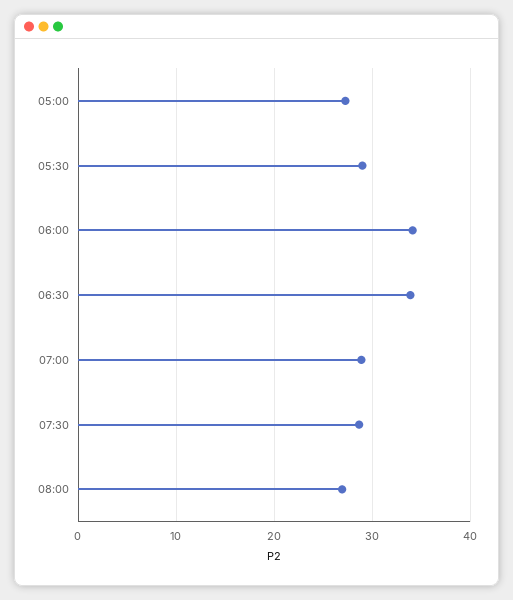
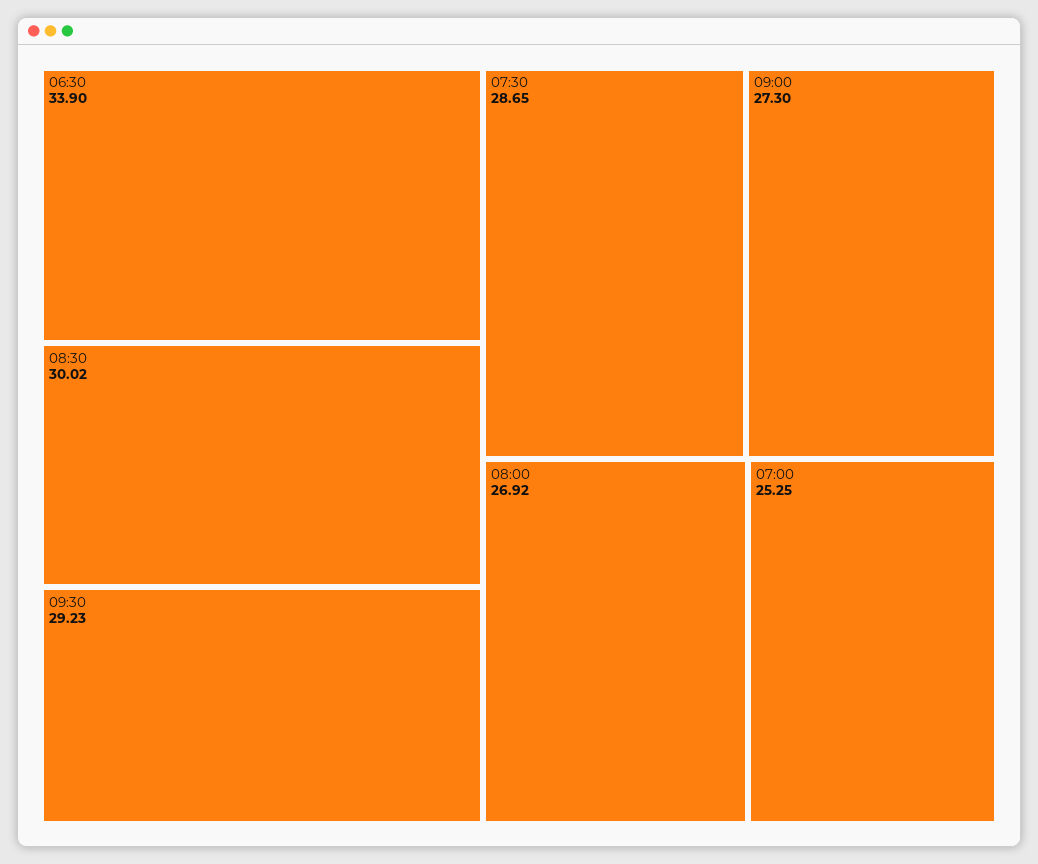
05:00: 27 -> none
05:30: 29 -> none
06:00: 34 -> none
07:00: 29 -> 25.25
08:30: none -> 30.02
09:30: none -> 29.23
09:00: none -> 27.3

